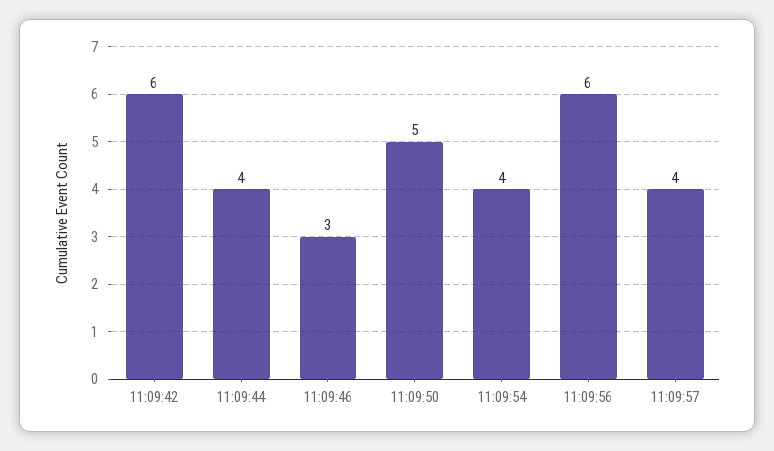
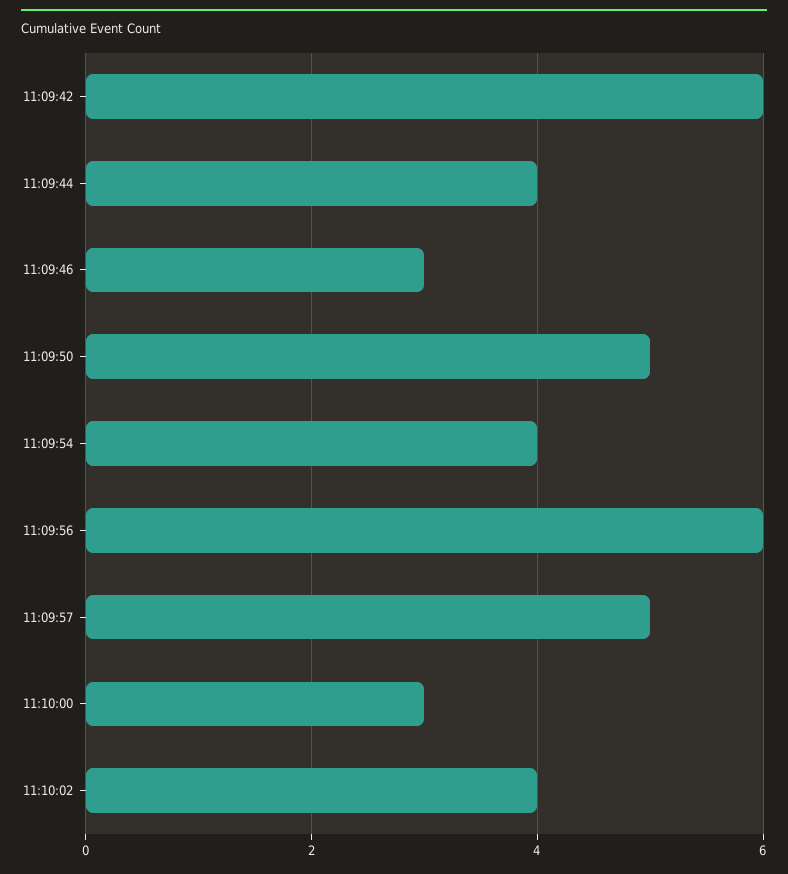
11:09:57: 4 -> 5
11:10:00: none -> 3
11:10:02: none -> 4

